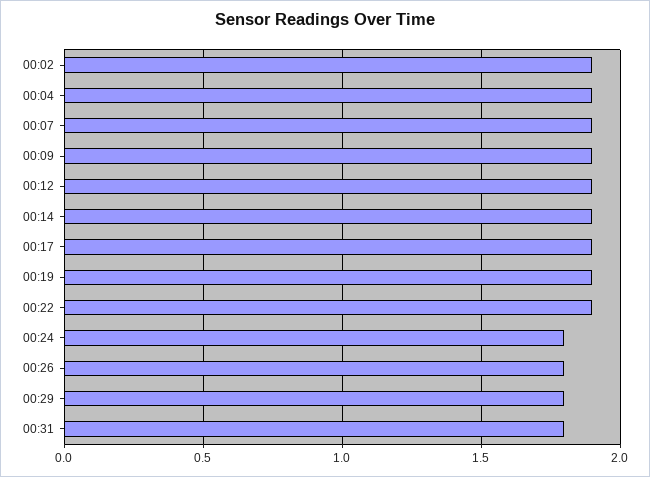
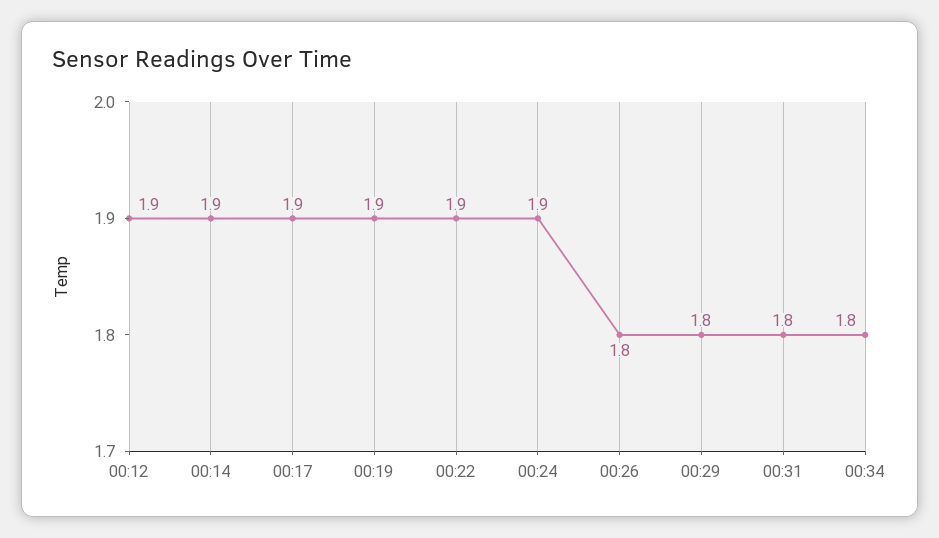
00:02: 1.9 -> none
00:04: 1.9 -> none
00:07: 1.9 -> none
00:09: 1.9 -> none
00:24: 1.8 -> 1.9
00:34: none -> 1.8

